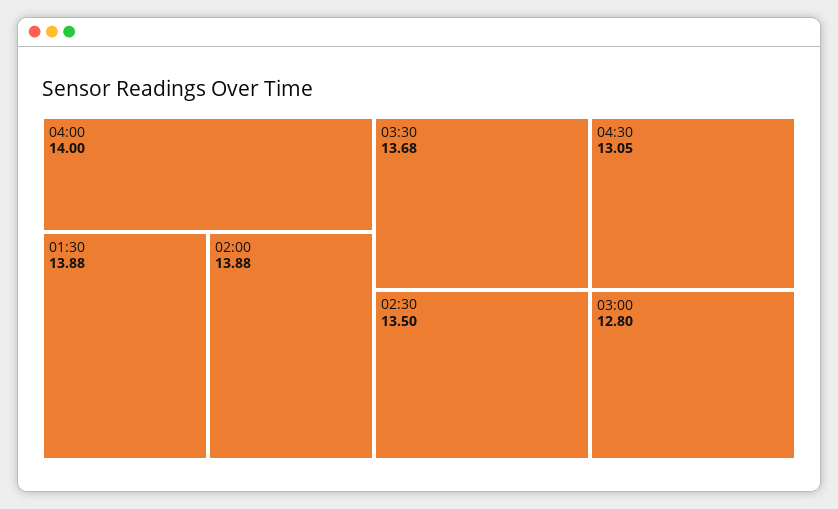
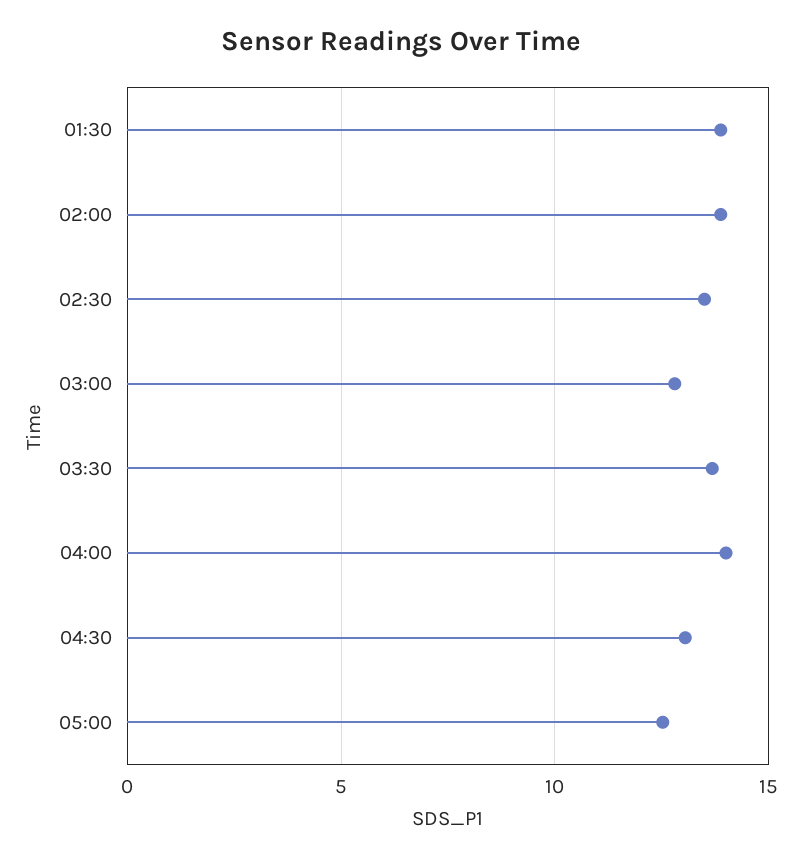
05:00: none -> 12.5

